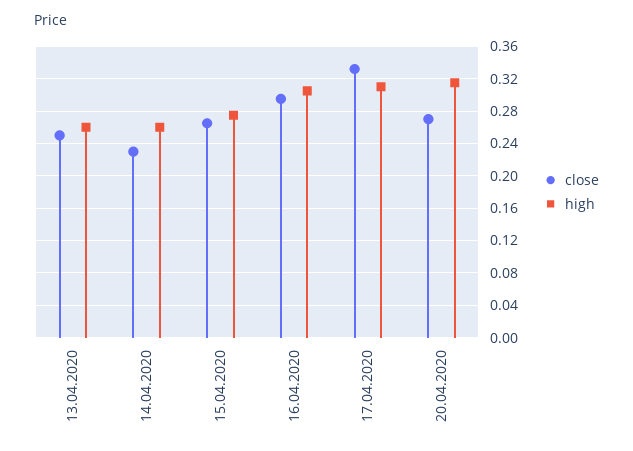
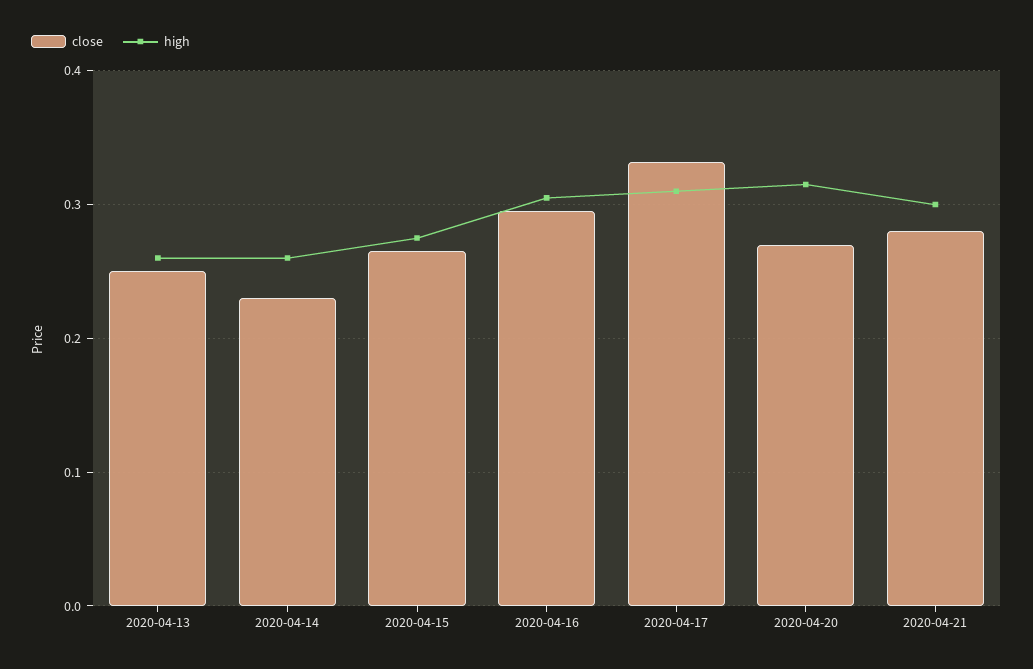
close, 2020-04-21: none -> 0.28
high, 2020-04-21: none -> 0.3

